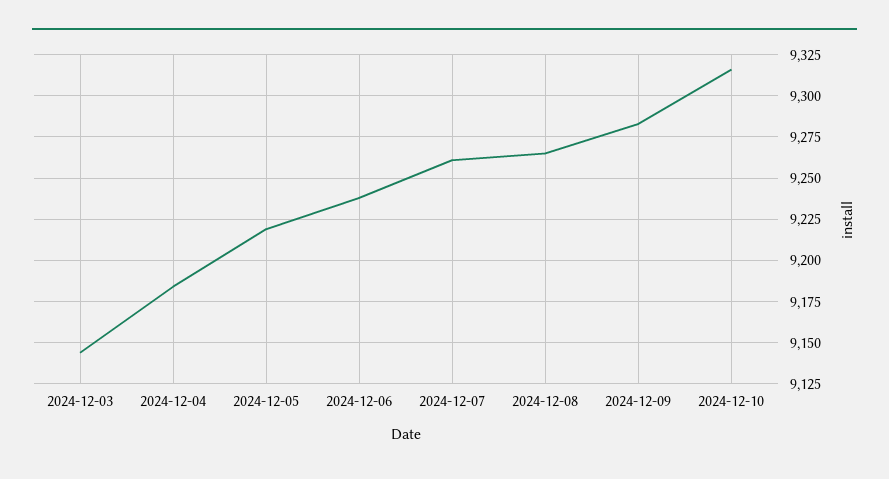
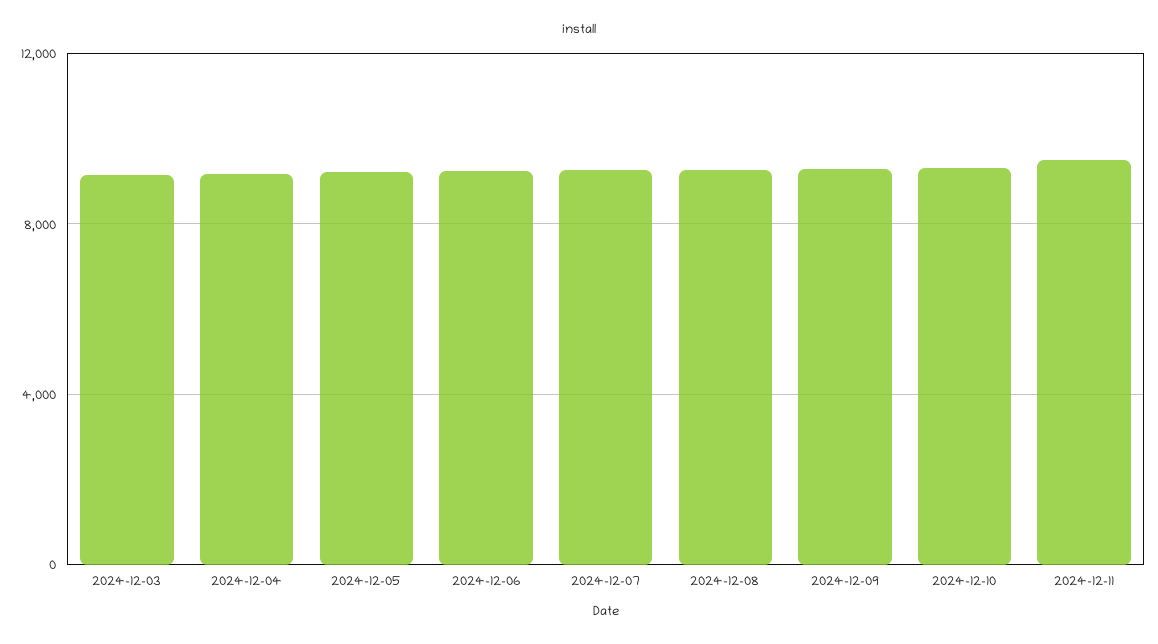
2024-12-11: none -> 9500

